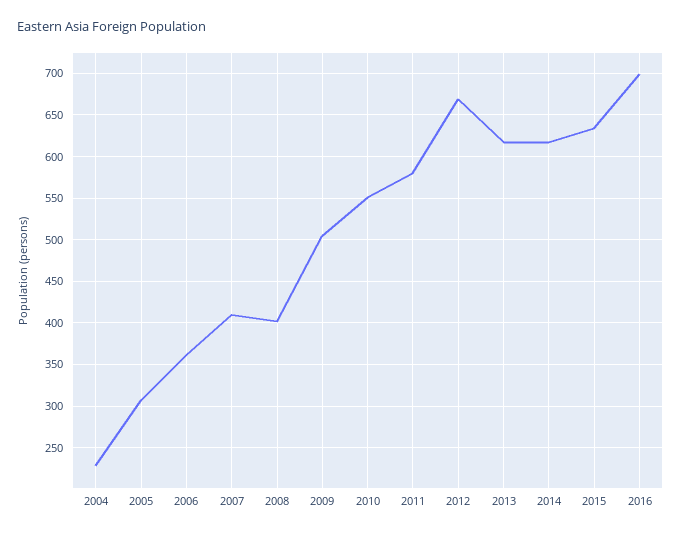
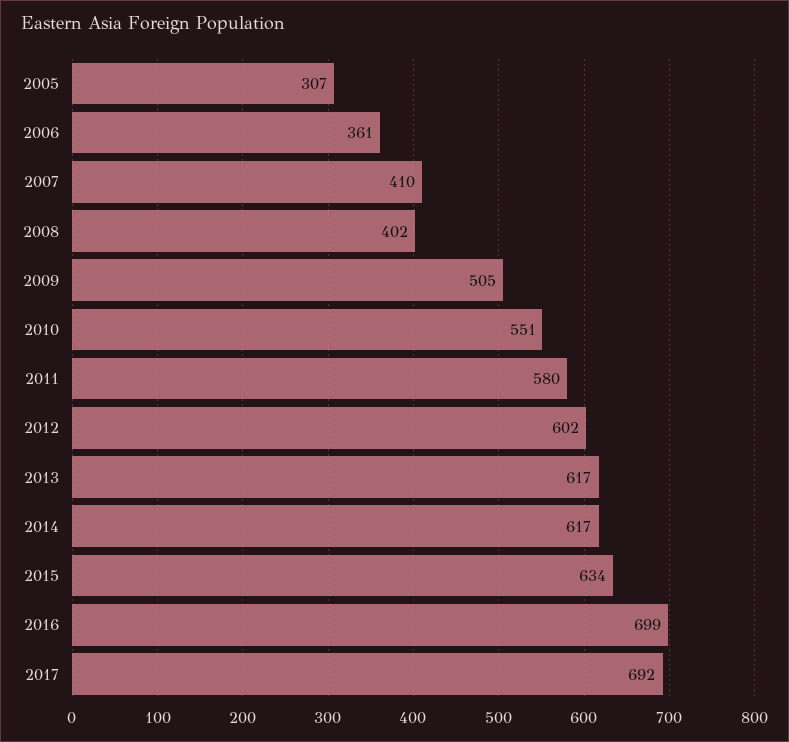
2004: 230 -> none
2012: 670 -> 602
2017: none -> 692

